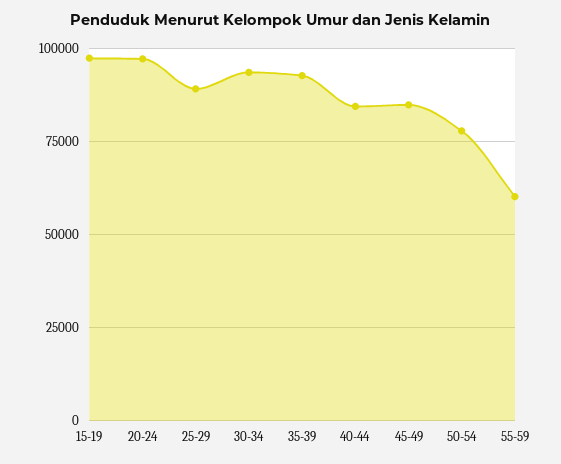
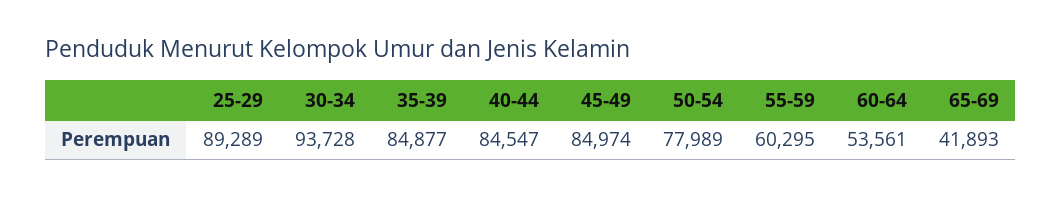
15-19: 97500 -> none
20-24: 97500 -> none
35-39: 92500 -> 84877
60-64: none -> 53561
65-69: none -> 41893

